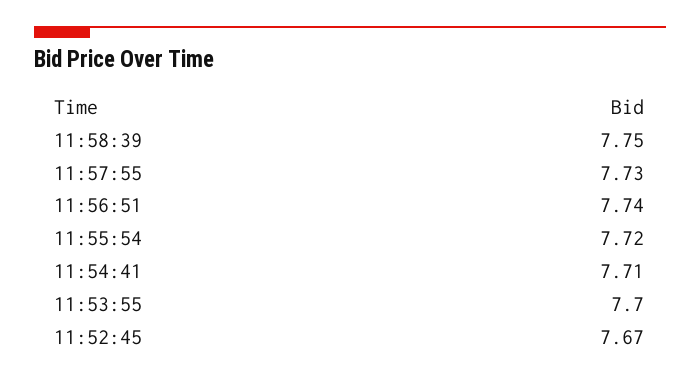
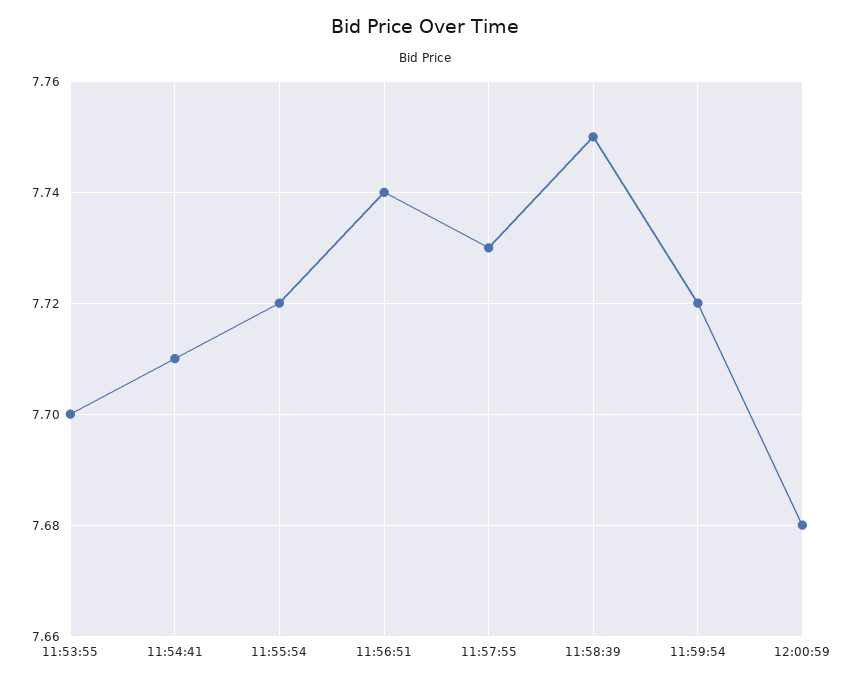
11:52:45: 7.67 -> none
11:59:54: none -> 7.72
12:00:59: none -> 7.68

